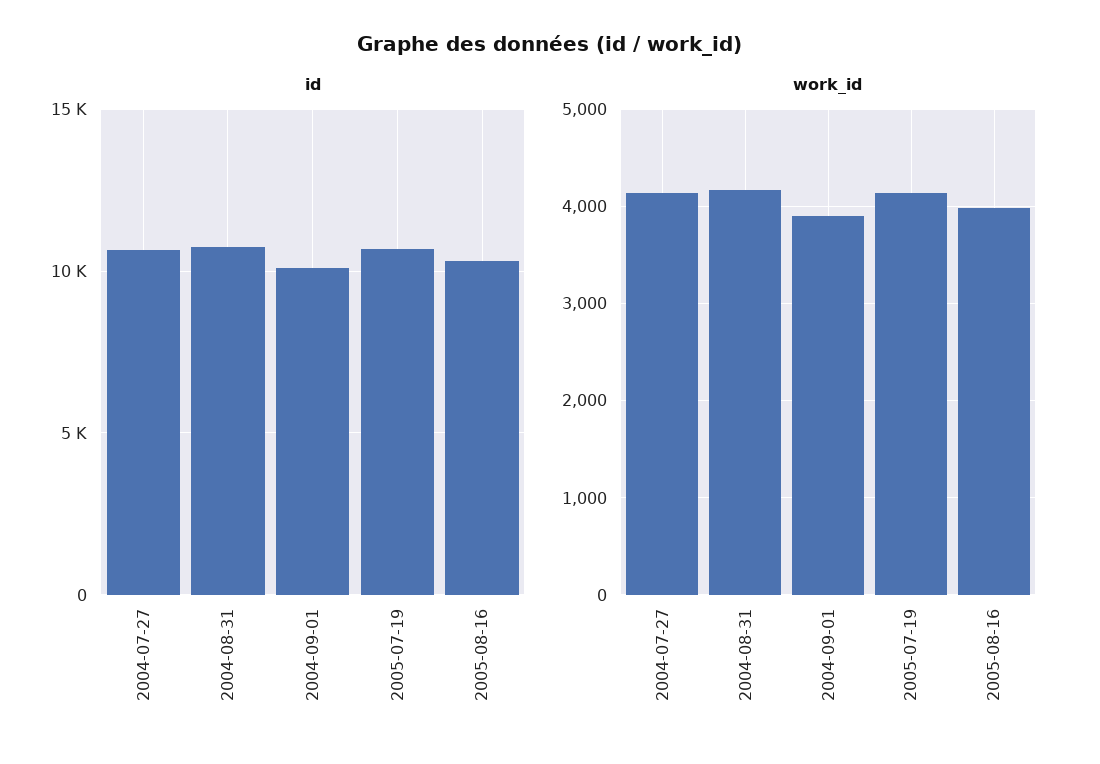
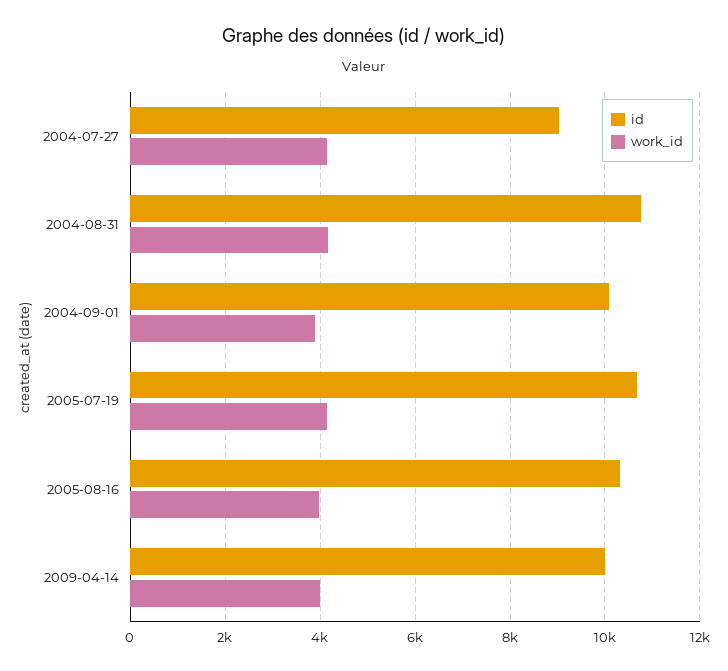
id, 2004-07-27: 10500 -> 9000
id, 2009-04-14: none -> 10000
work_id, 2009-04-14: none -> 4000

